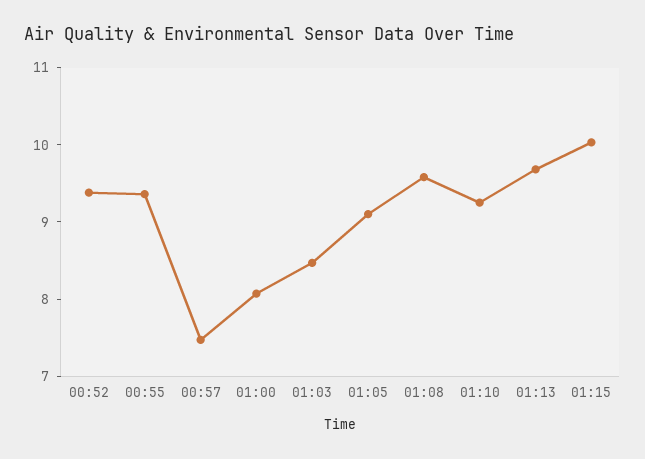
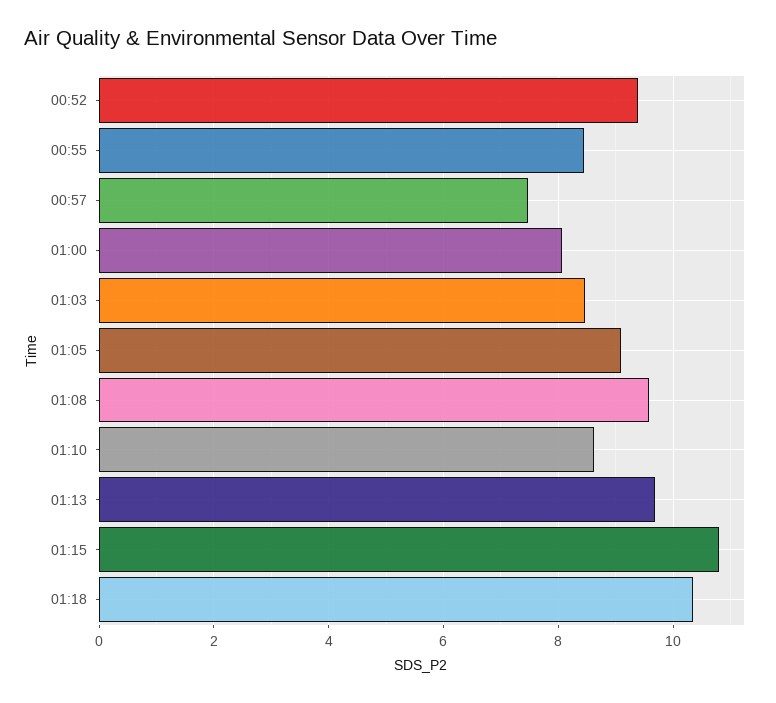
00:55: 9.4 -> 8.4
01:10: 9.2 -> 8.6
01:15: 10 -> 10.8
01:18: none -> 10.4

